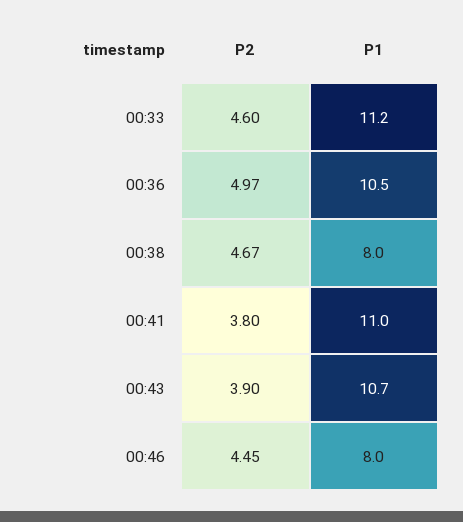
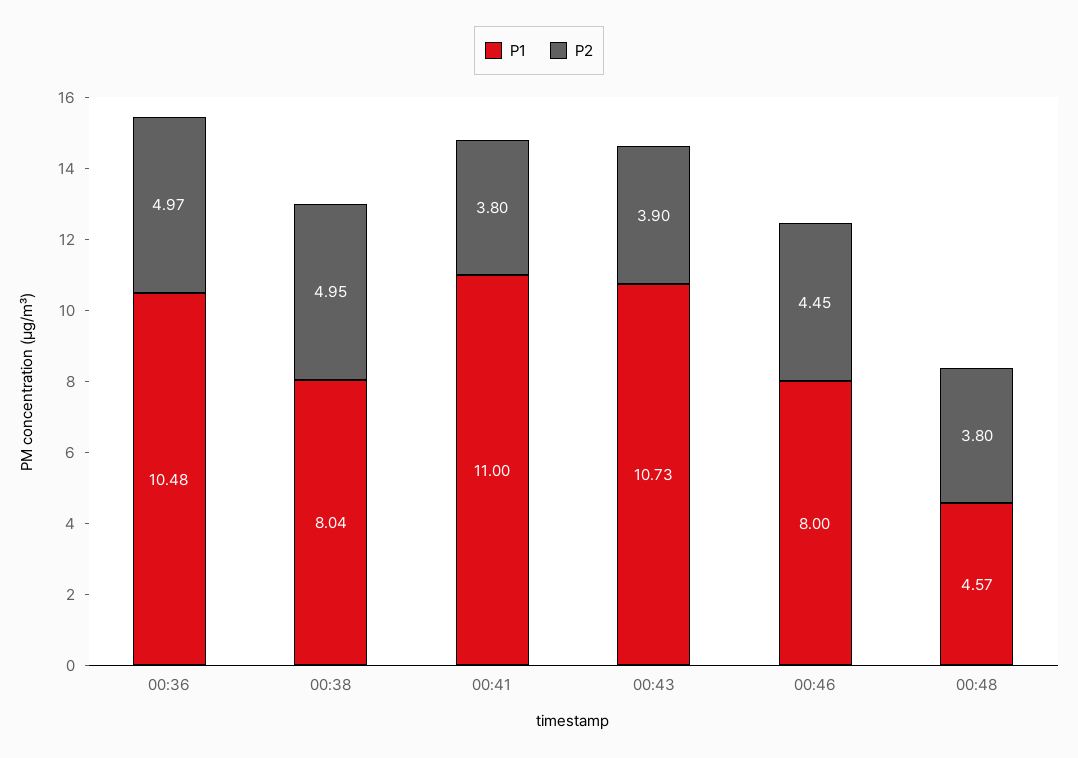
P2, 00:33: 4.6 -> none
P1, 00:33: 11.2 -> none
P2, 00:38: 4.67 -> 4.95
P1, 00:48: none -> 4.57
P2, 00:48: none -> 3.8

